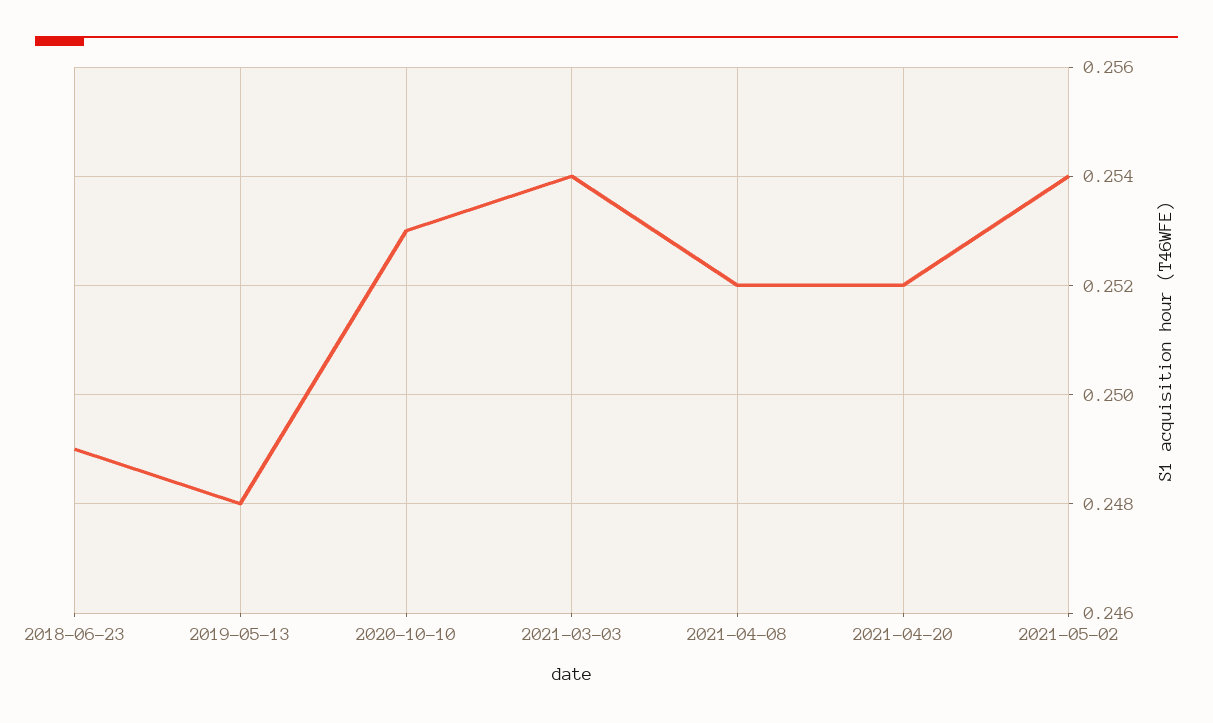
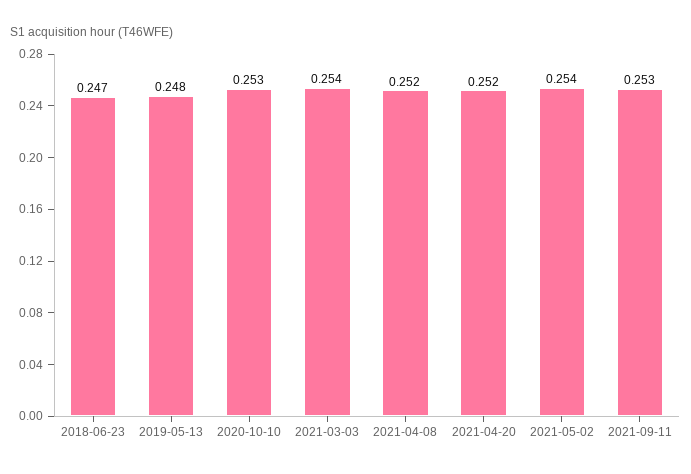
2018-06-23: 0.249 -> 0.247
2021-09-11: none -> 0.253

